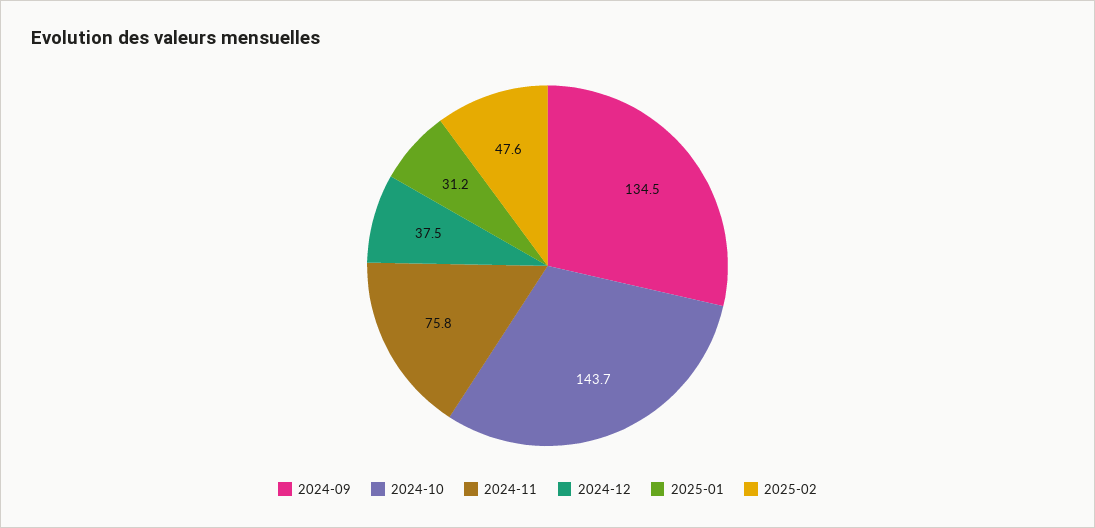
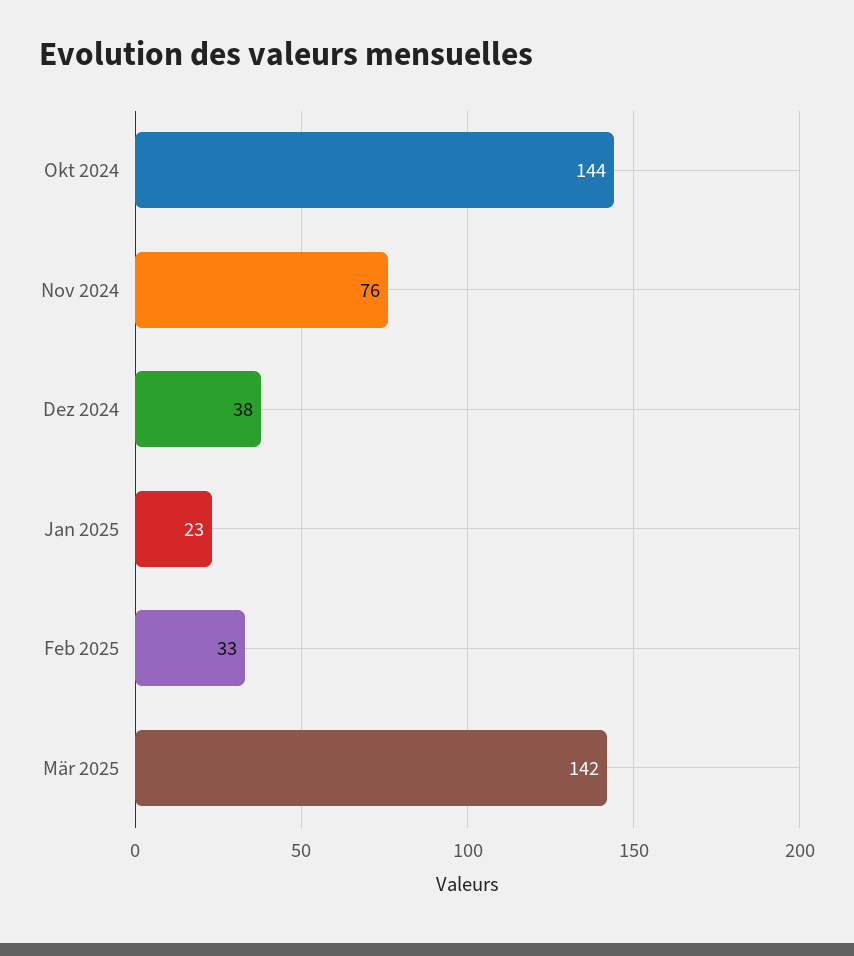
2024-09: 134.5 -> none
2025-01: 31.2 -> 23
2025-02: 47.6 -> 33
Mär 2025: none -> 142

